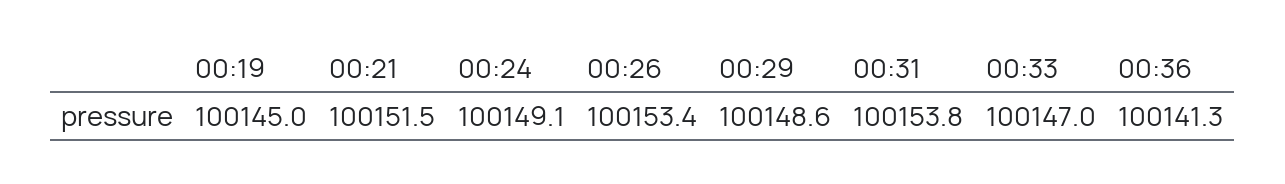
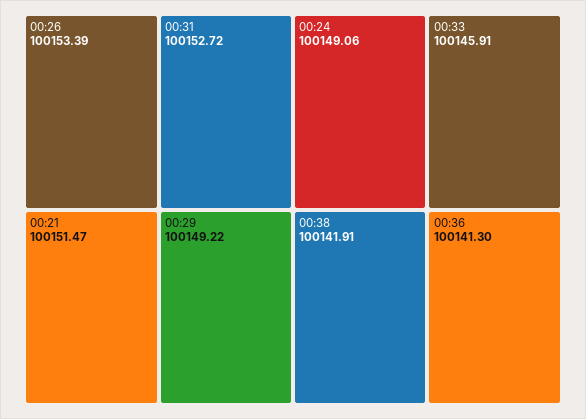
00:19: 100145 -> none
00:29: 100148.6 -> 100149.22
00:31: 100153.8 -> 100152.72
00:33: 100147 -> 100145.91
00:38: none -> 100141.91

